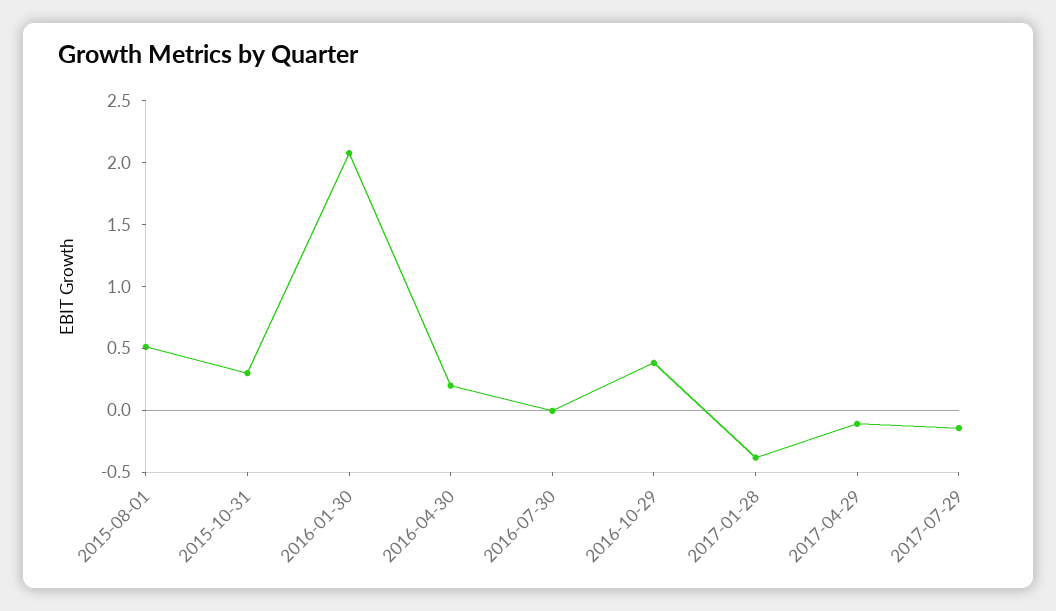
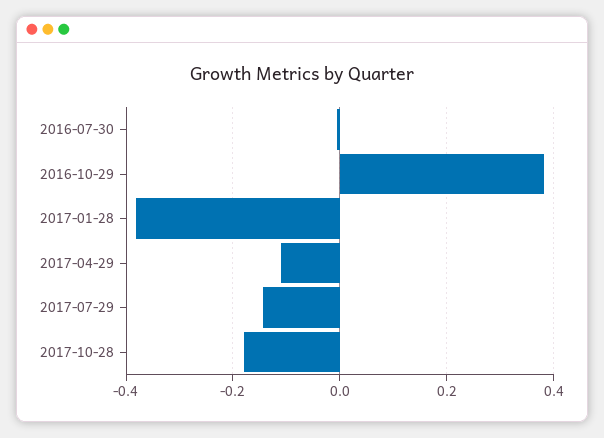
2015-08-01: 0.5 -> none
2015-10-31: 0.3 -> none
2016-01-30: 2.1 -> none
2016-04-30: 0.2 -> none
2017-10-28: none -> -0.18

